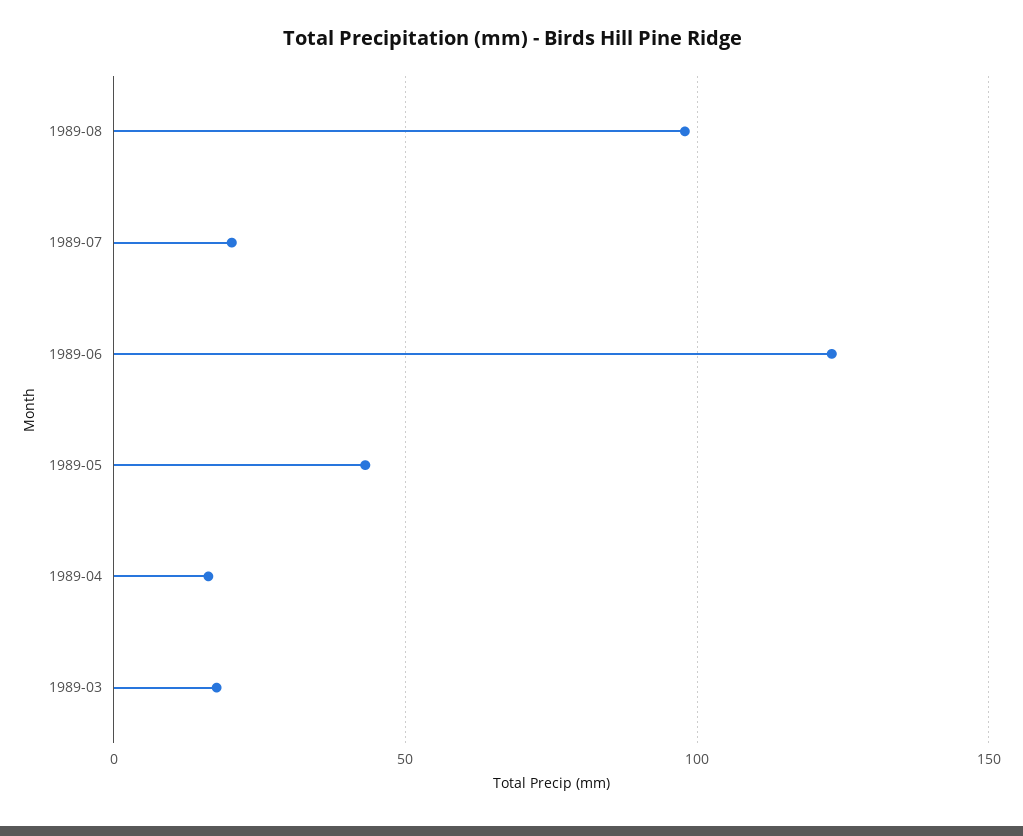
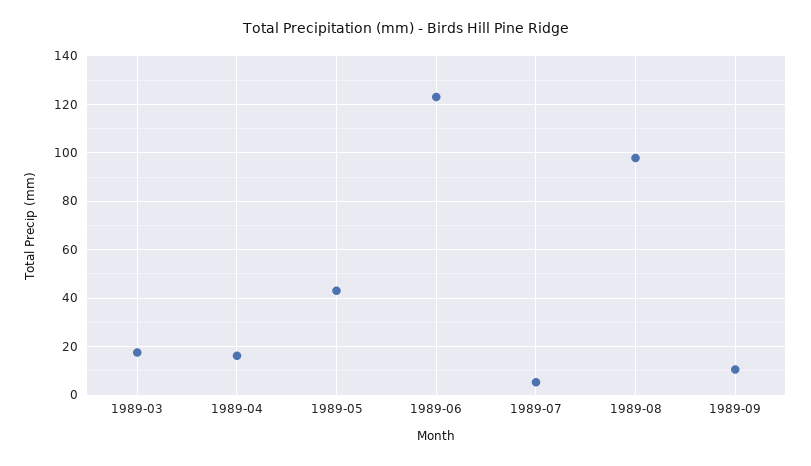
1989-07: 20 -> 5
1989-09: none -> 10

